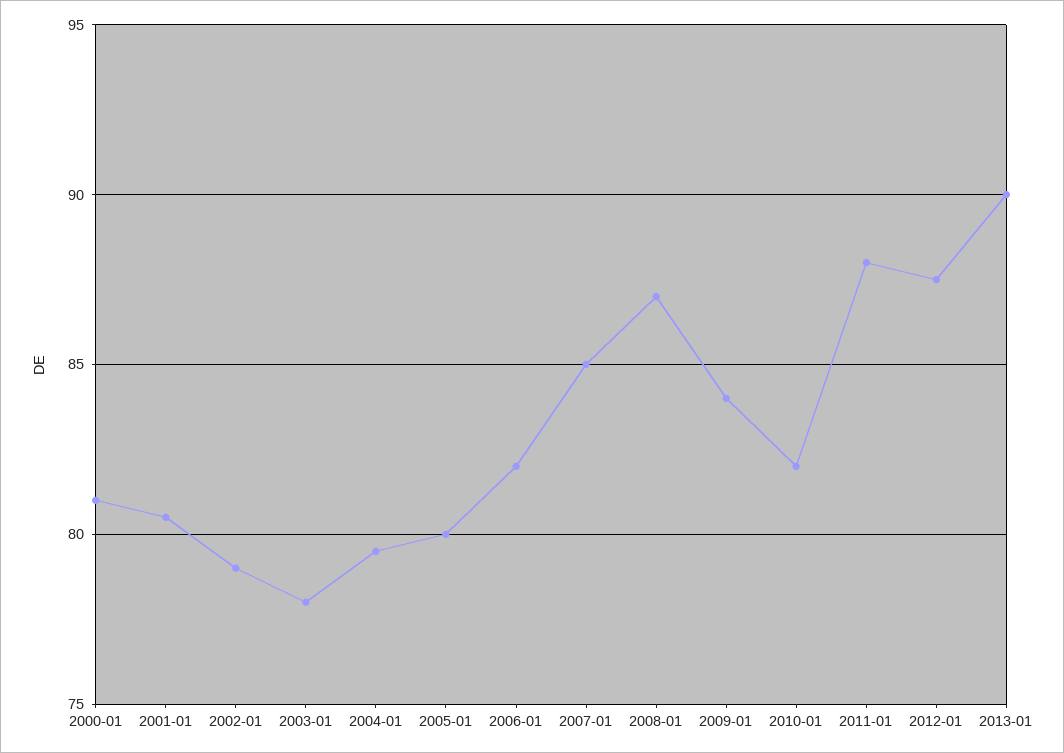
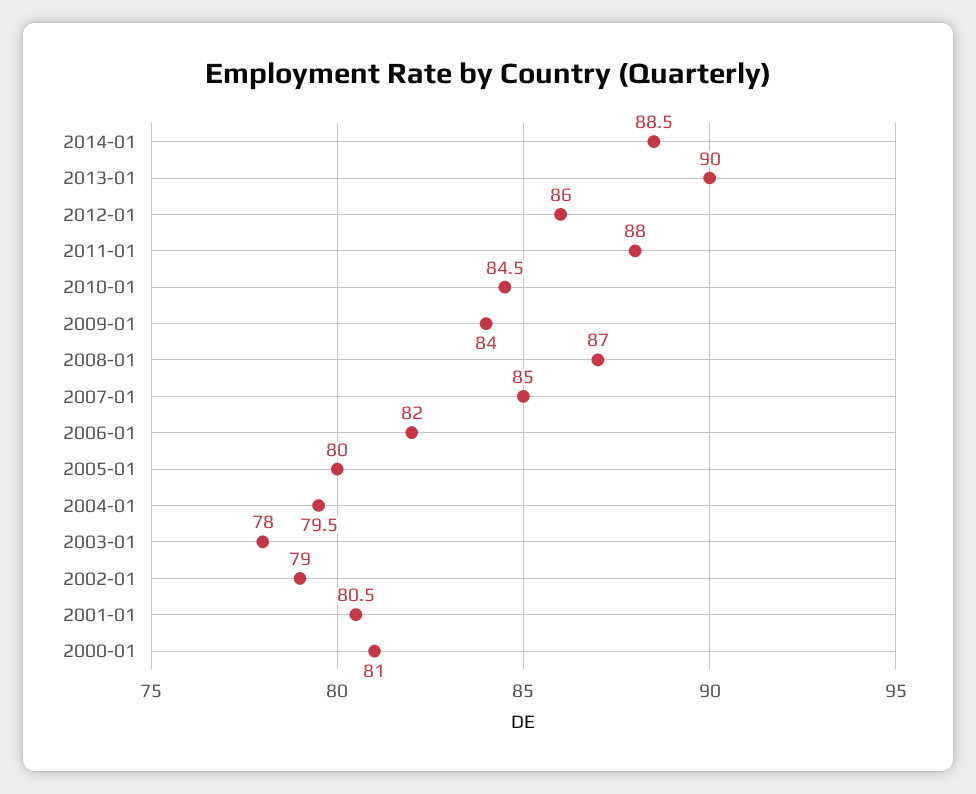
2010-01: 82 -> 84.5
2012-01: 87.5 -> 86
2014-01: none -> 88.5

